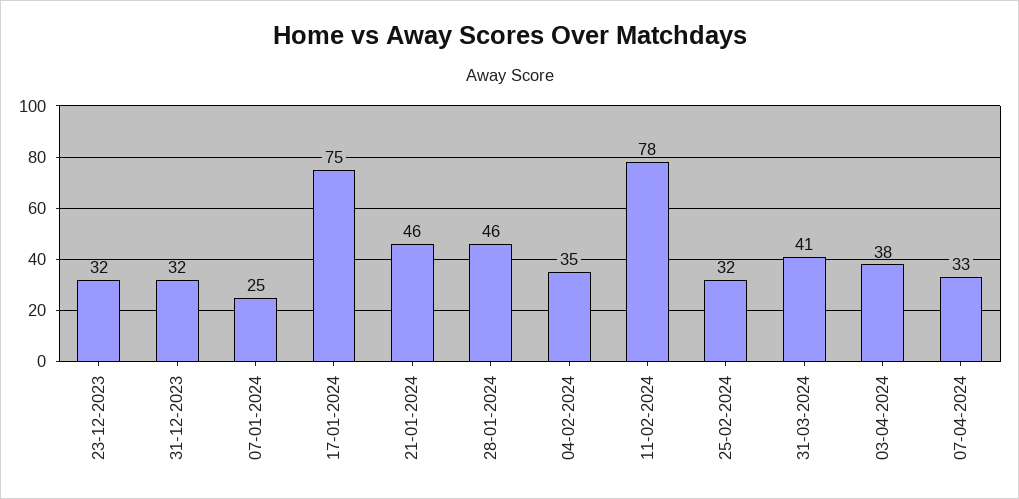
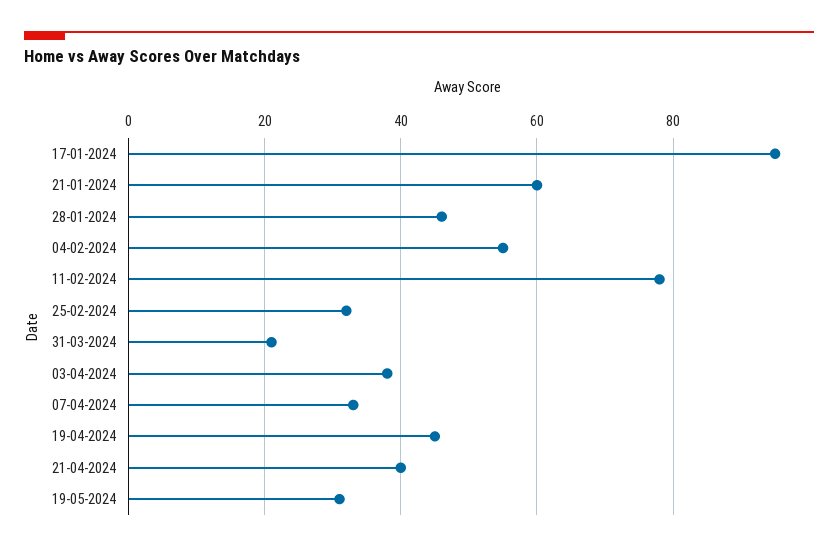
23-12-2023: 32 -> none
31-12-2023: 32 -> none
07-01-2024: 25 -> none
17-01-2024: 75 -> 95
21-01-2024: 46 -> 60
04-02-2024: 35 -> 55
31-03-2024: 41 -> 20
19-04-2024: none -> 45
21-04-2024: none -> 40
19-05-2024: none -> 30

